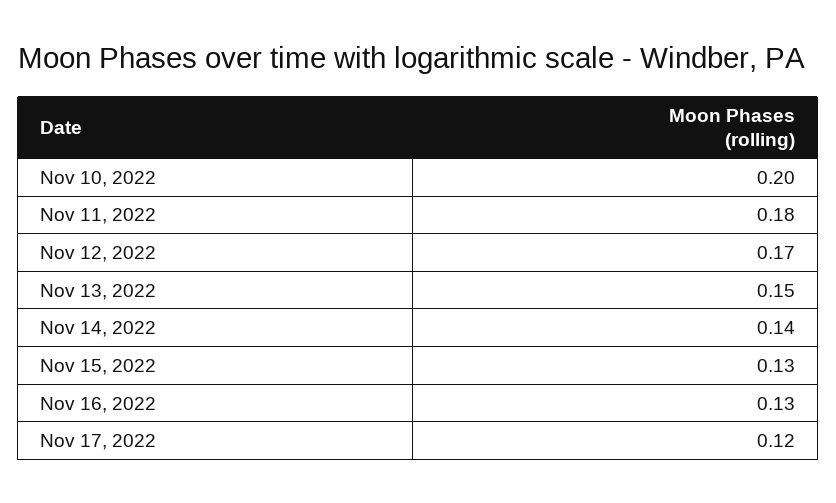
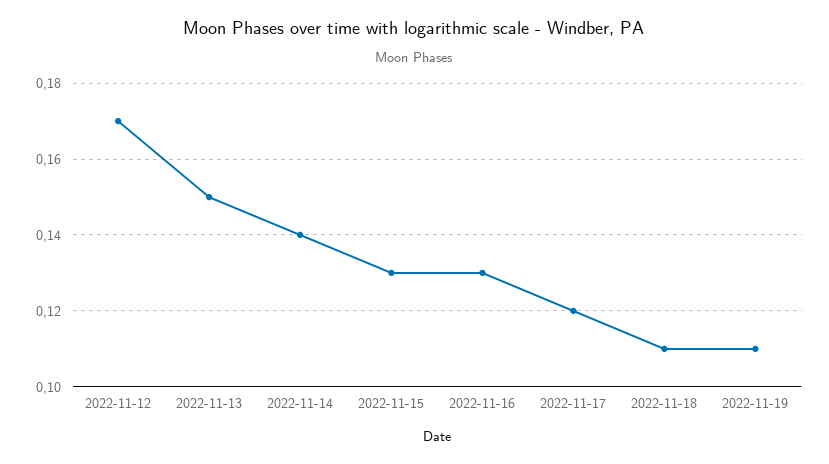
Nov 10, 2022: 0.2 -> none
Nov 11, 2022: 0.18 -> none
2022-11-18: none -> 0.11
2022-11-19: none -> 0.11

